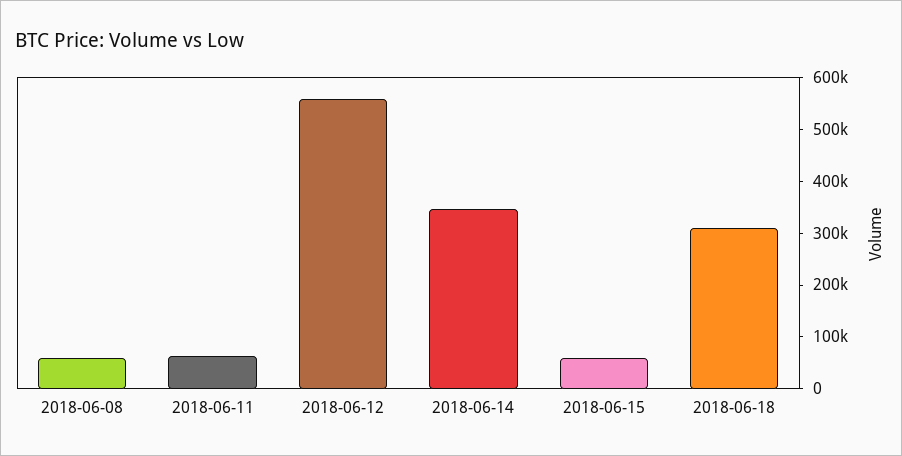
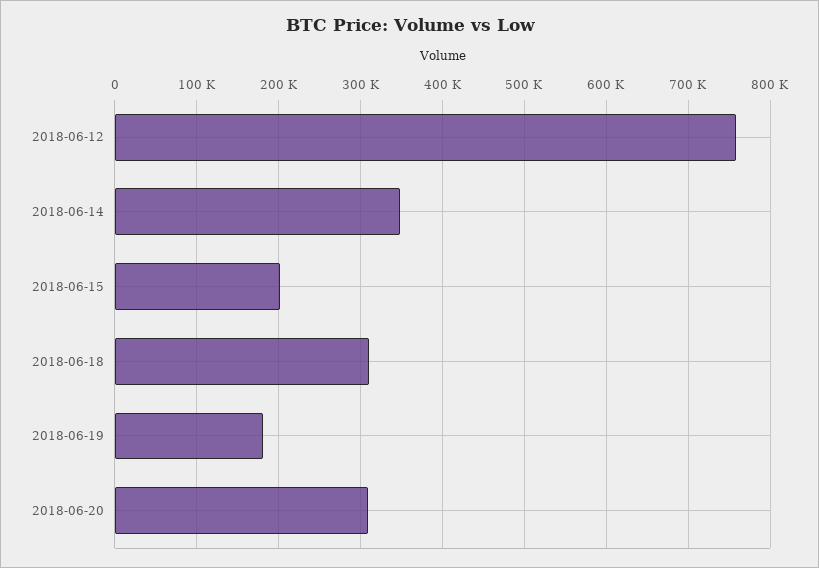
2018-06-08: 60000 -> none
2018-06-11: 60000 -> none
2018-06-12: 560000 -> 760000
2018-06-15: 60000 -> 200000
2018-06-19: none -> 180000
2018-06-20: none -> 310000

